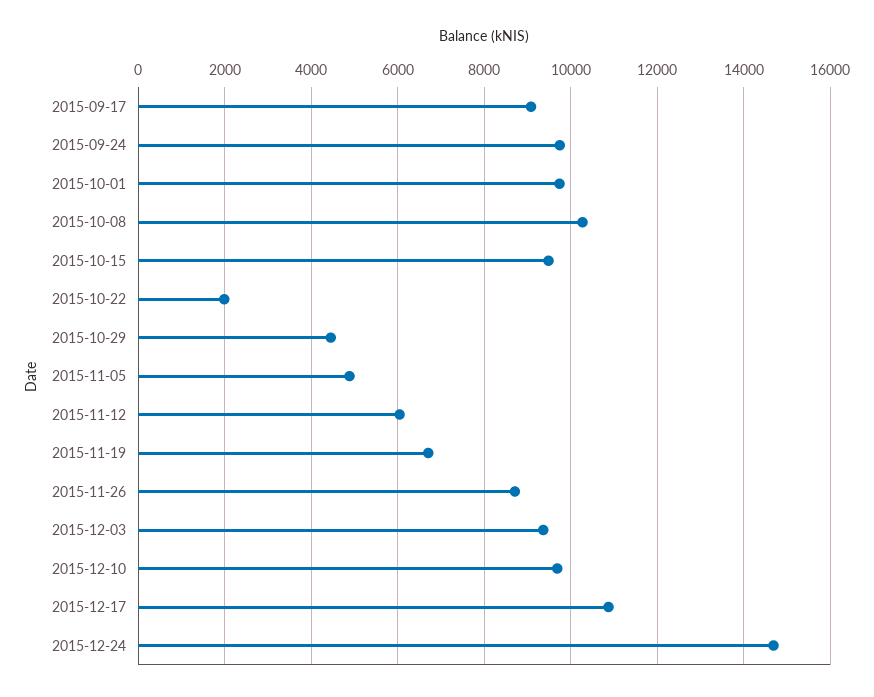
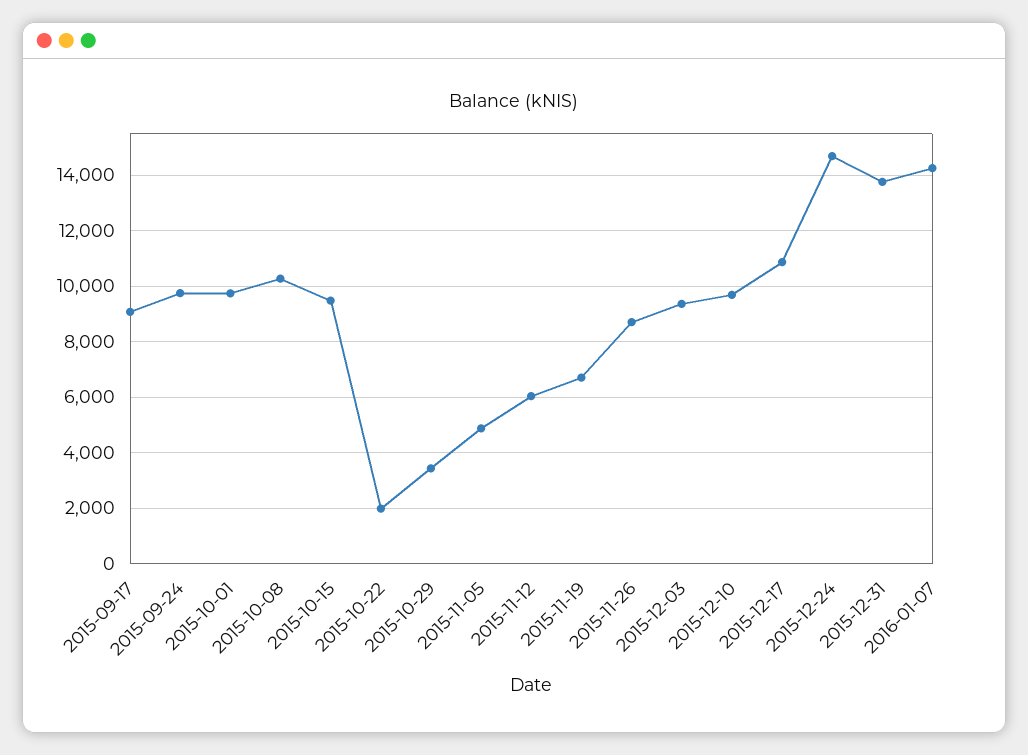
2015-10-29: 4400 -> 3500
2015-12-31: none -> 13750
2016-01-07: none -> 14250

